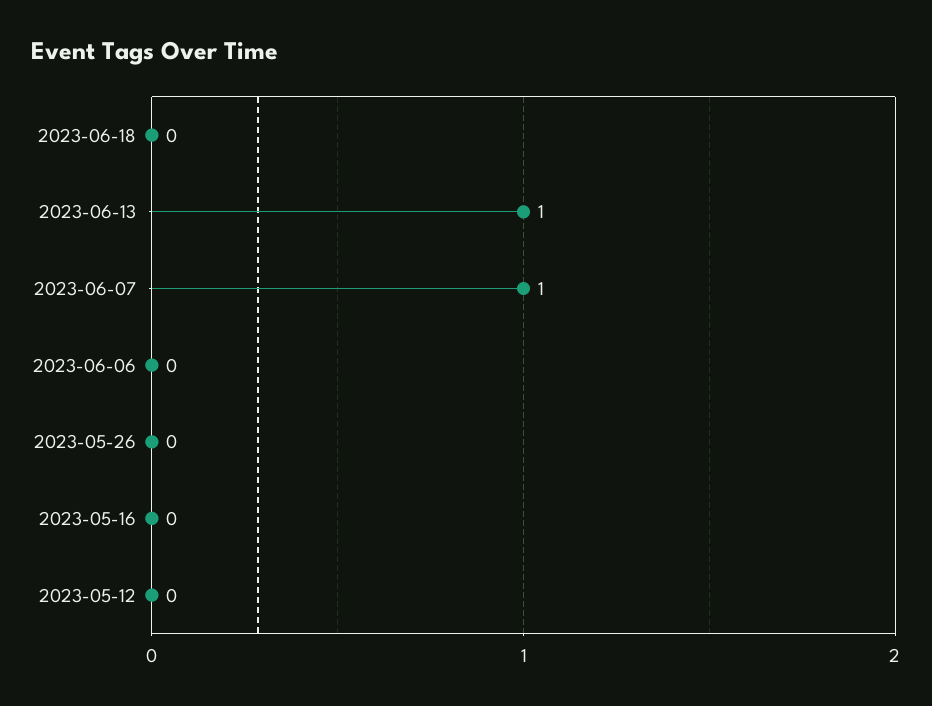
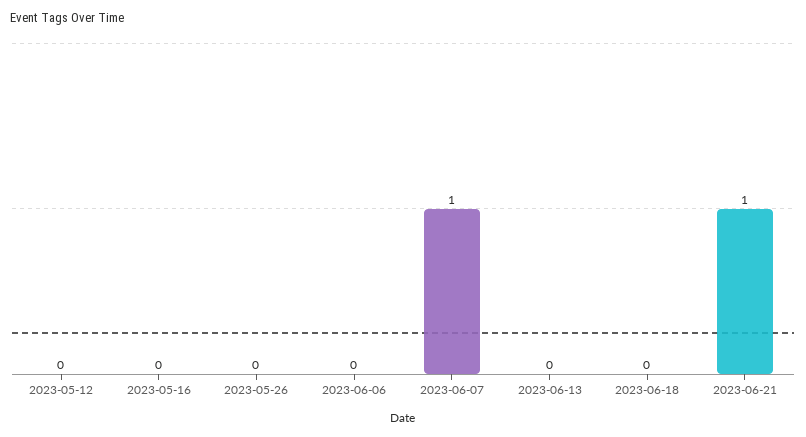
2023-06-13: 1 -> 0
2023-06-21: none -> 1

